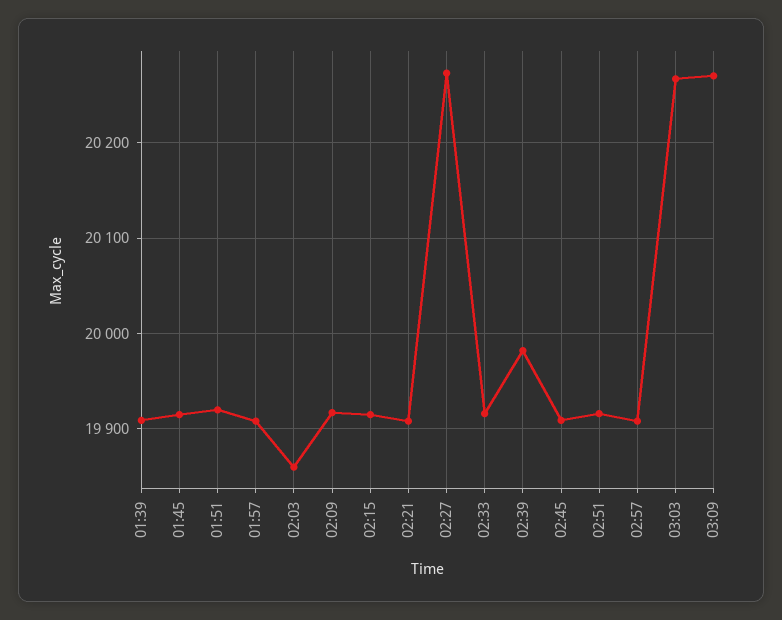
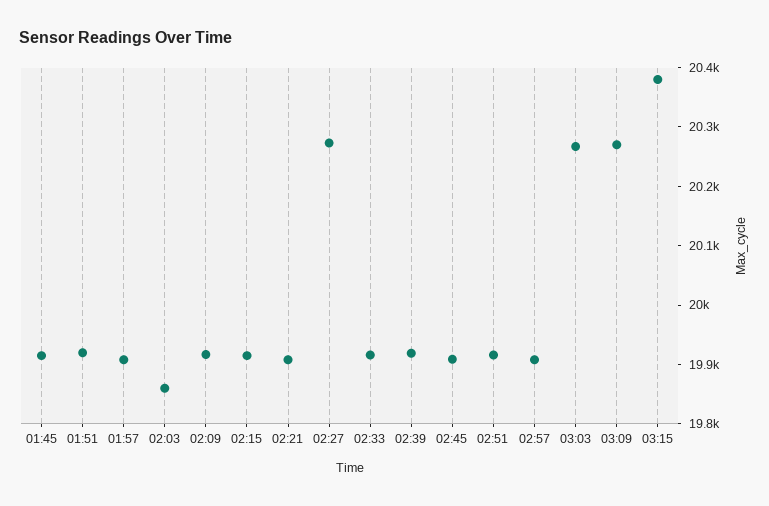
01:39: 19910 -> none
02:39: 19980 -> 19920
03:15: none -> 20380

